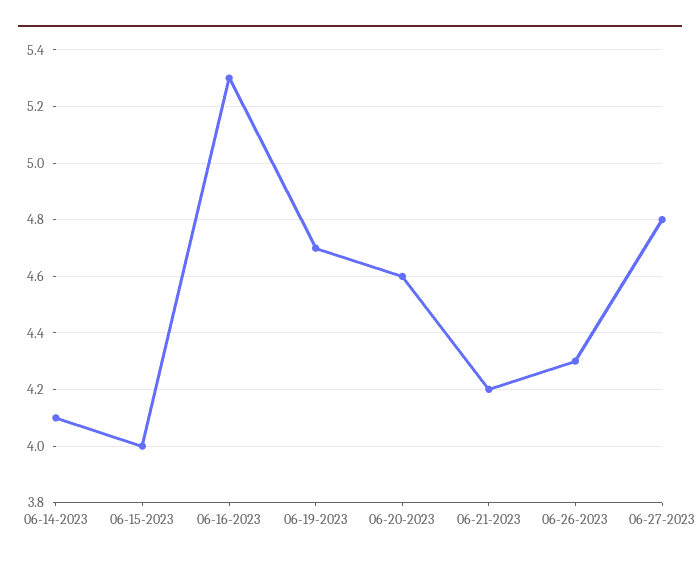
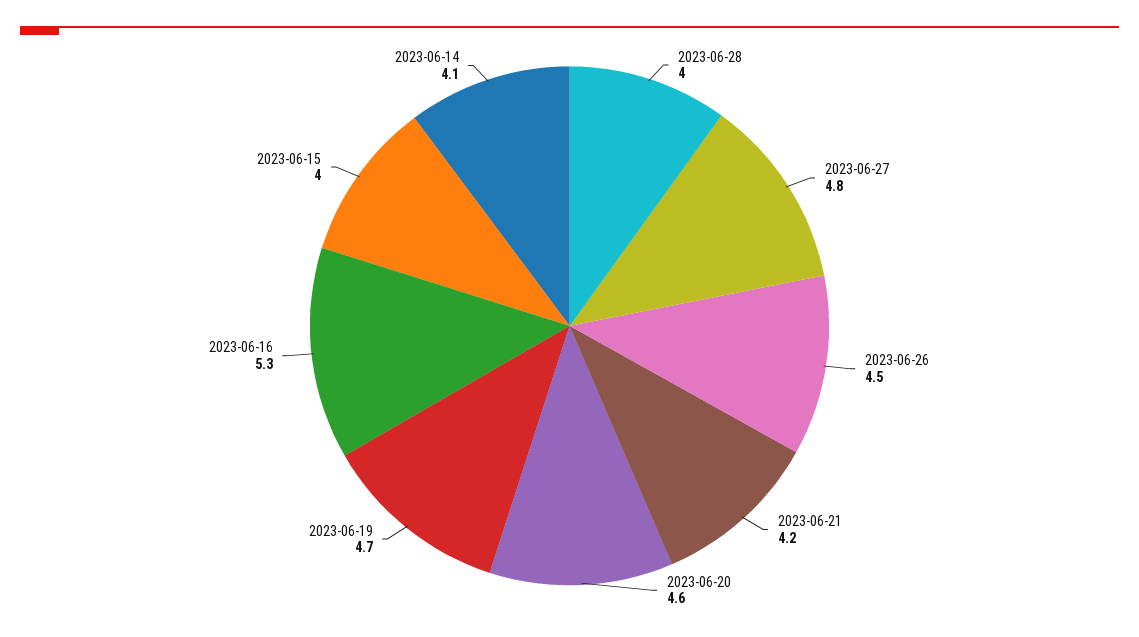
06-26-2023: 4.3 -> 4.5
2023-06-28: none -> 4

